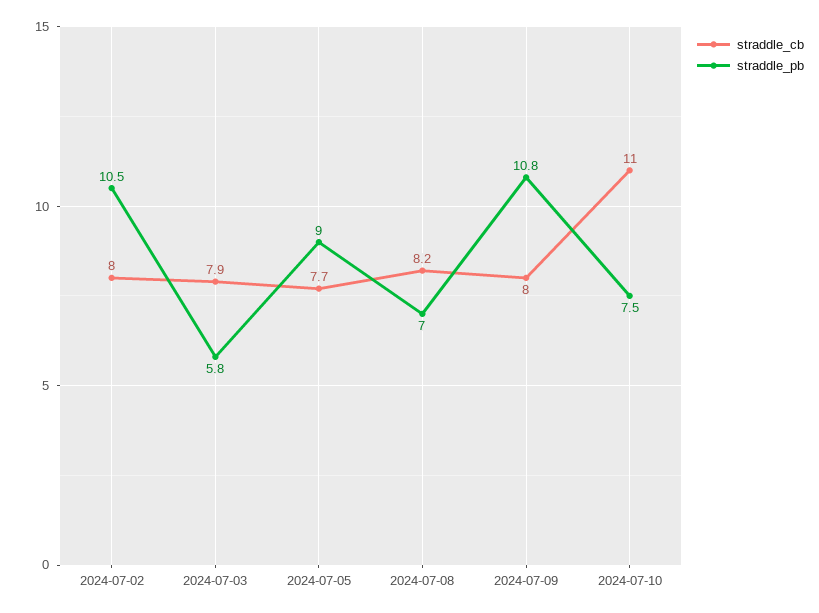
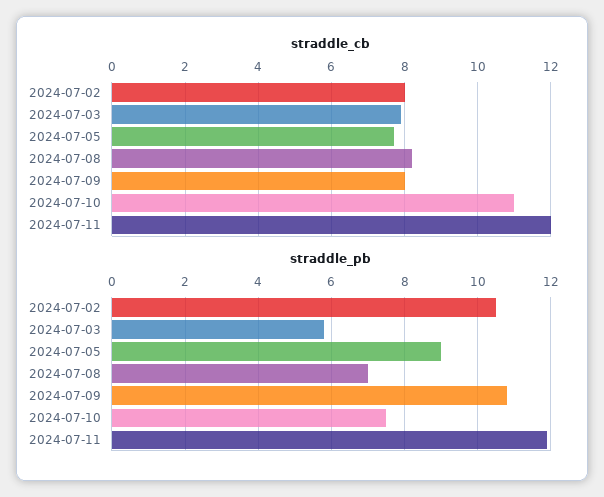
straddle_cb, 2024-07-11: none -> 12
straddle_pb, 2024-07-11: none -> 12

